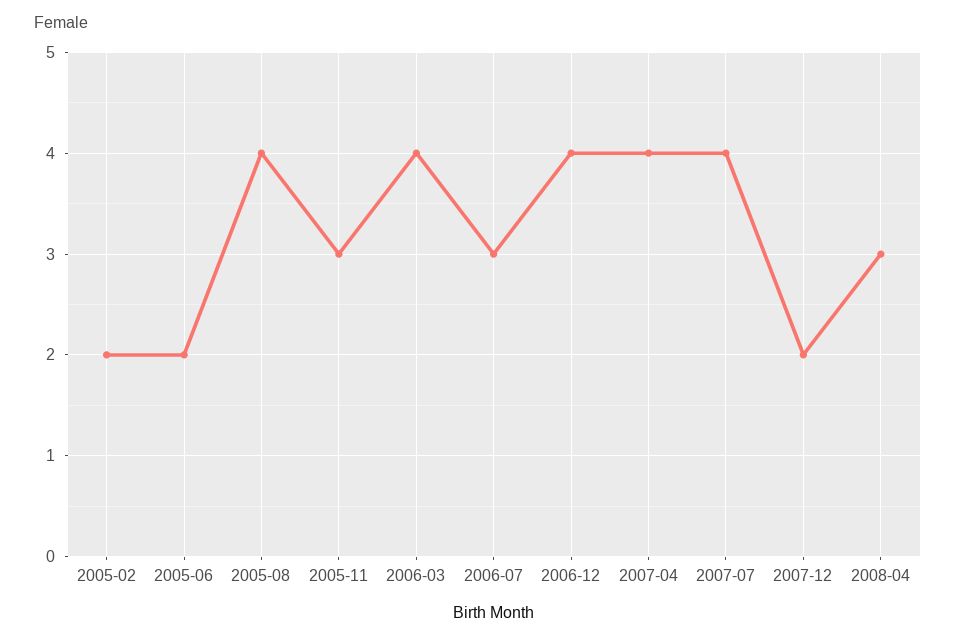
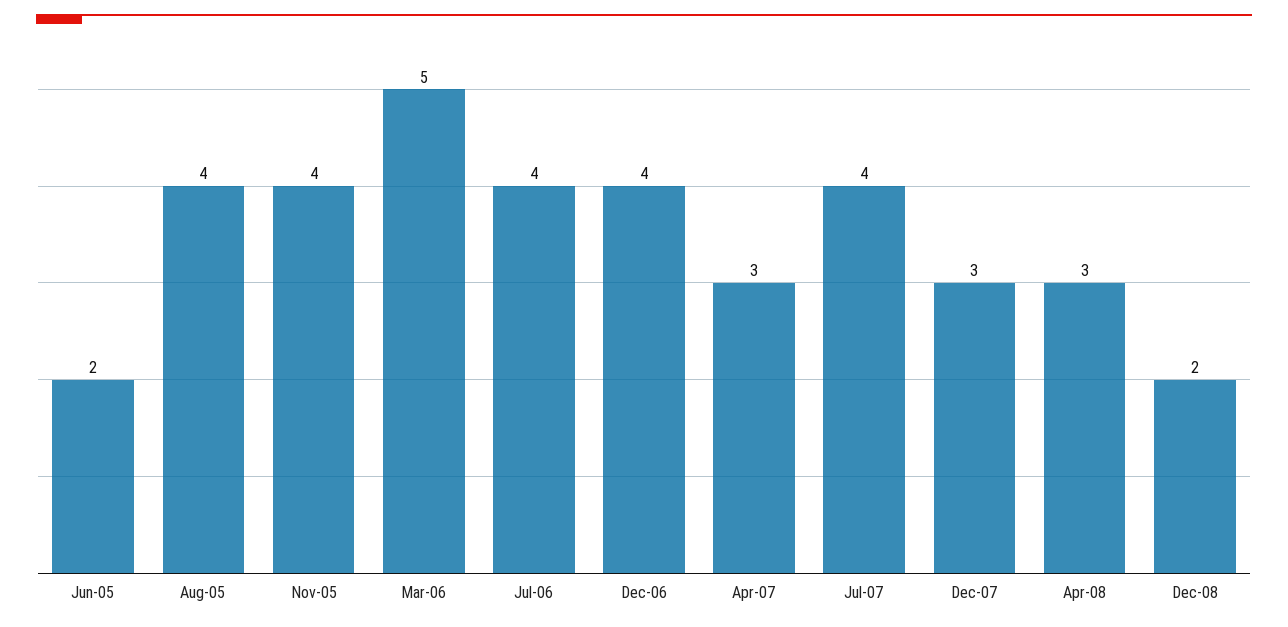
2005-02: 2 -> none
2005-11: 3 -> 4
2006-03: 4 -> 5
2006-07: 3 -> 4
2007-04: 4 -> 3
2007-12: 2 -> 3
Dec-08: none -> 2

